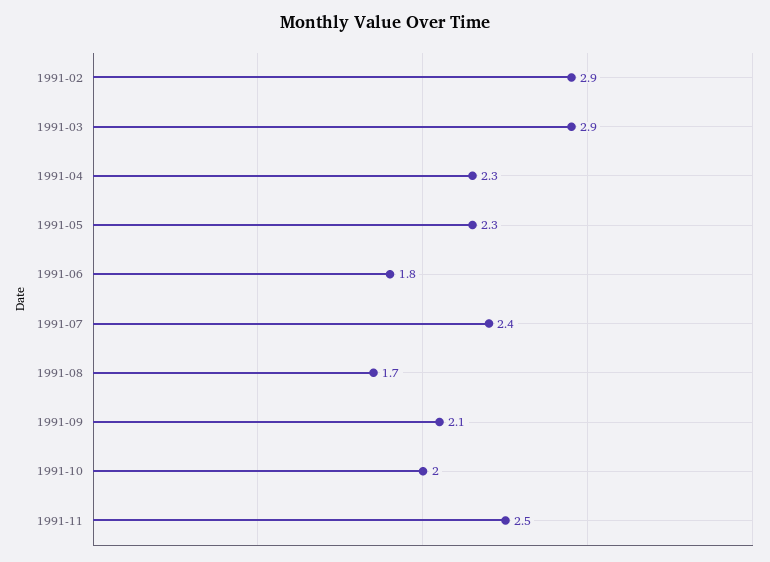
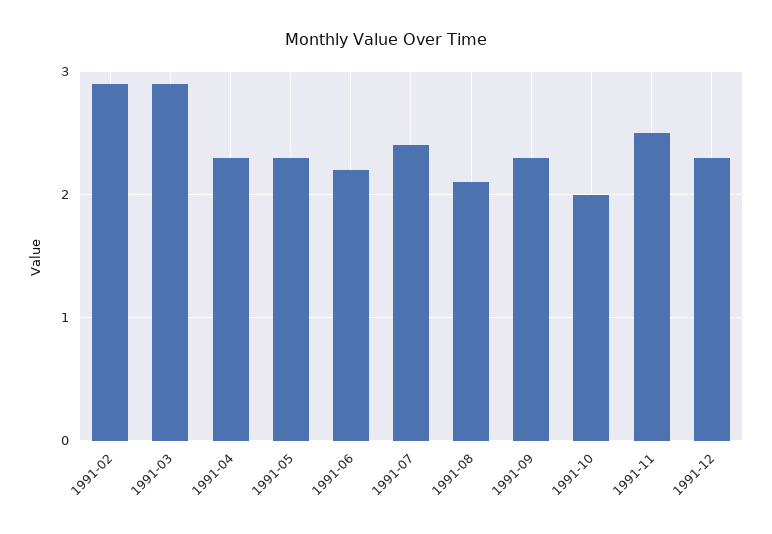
1991-06: 1.8 -> 2.2
1991-08: 1.7 -> 2.1
1991-09: 2.1 -> 2.3
1991-12: none -> 2.3

